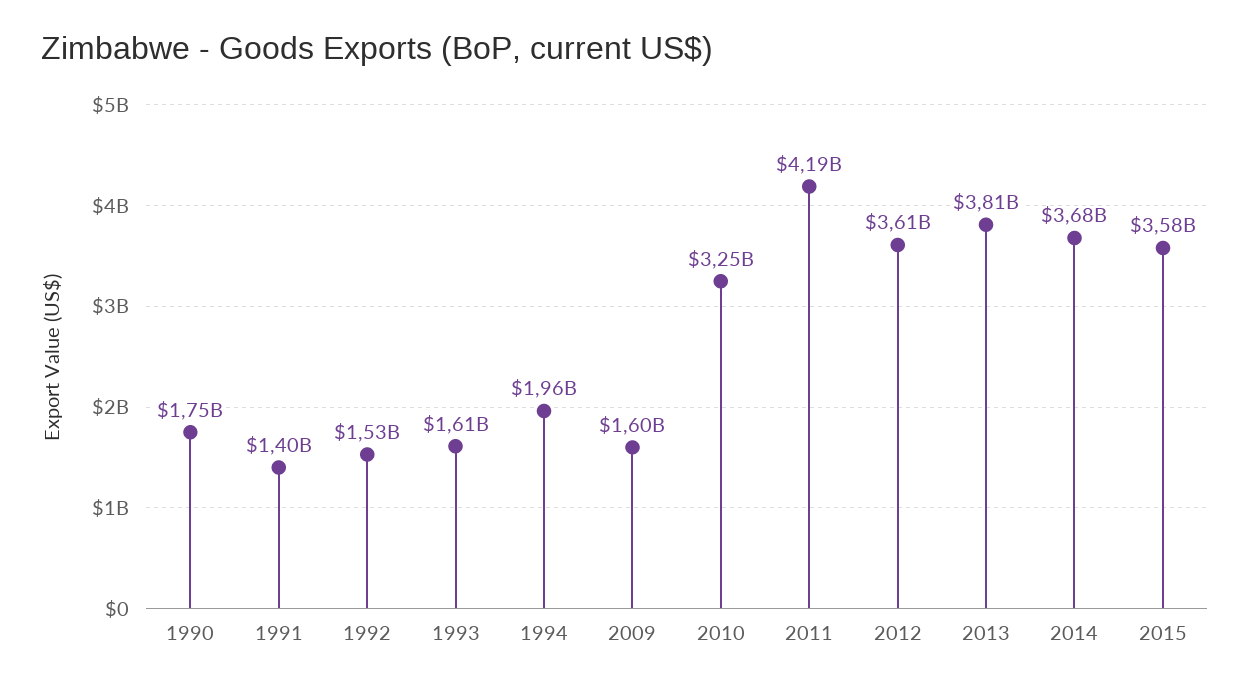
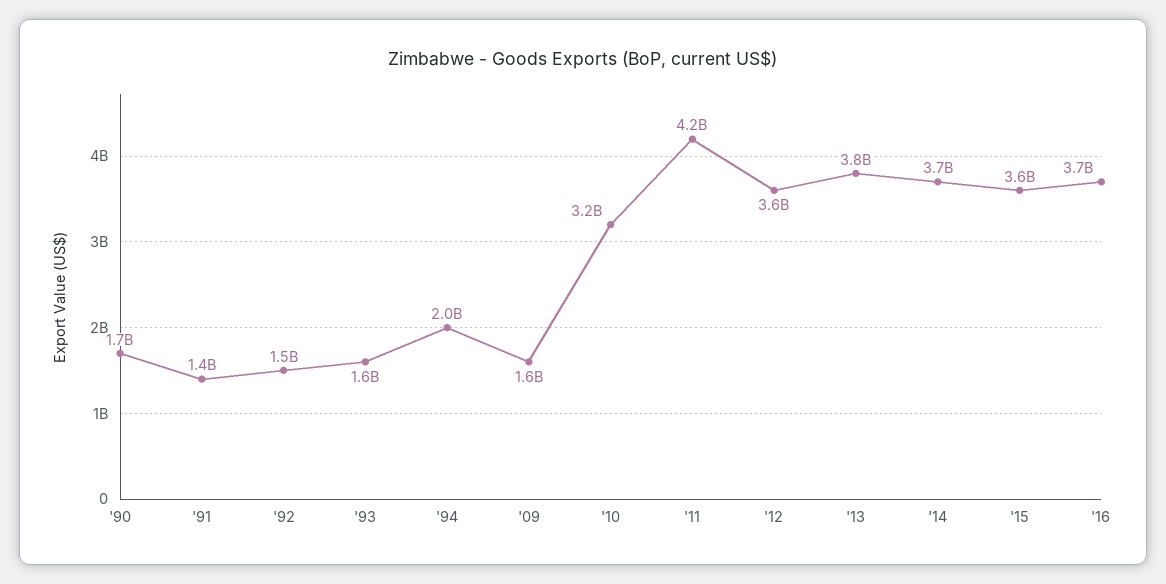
'16: none -> 3700000000

